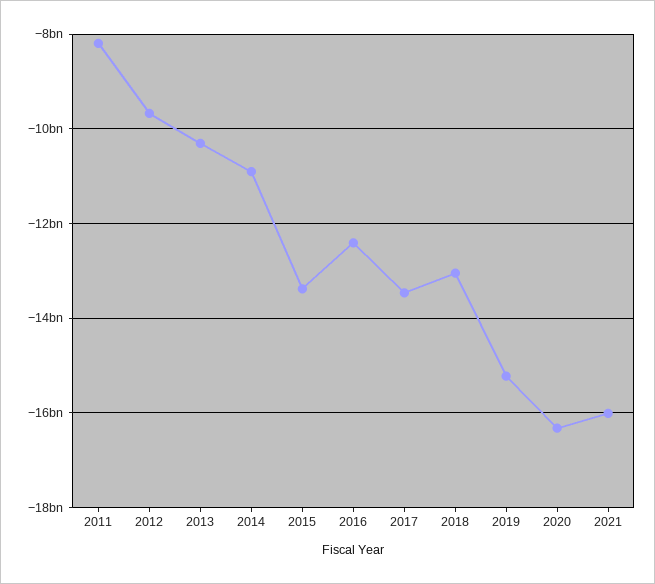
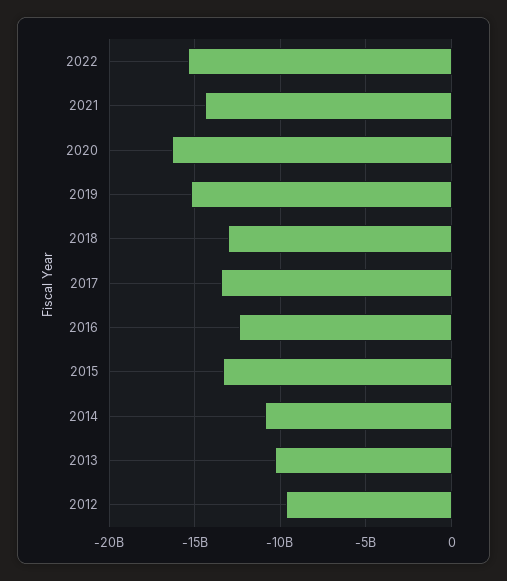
2011: -8200000000 -> none
2021: -16000000000 -> -14500000000
2022: none -> -15500000000

